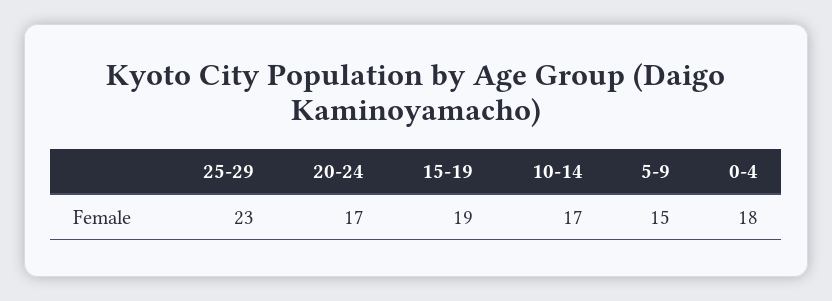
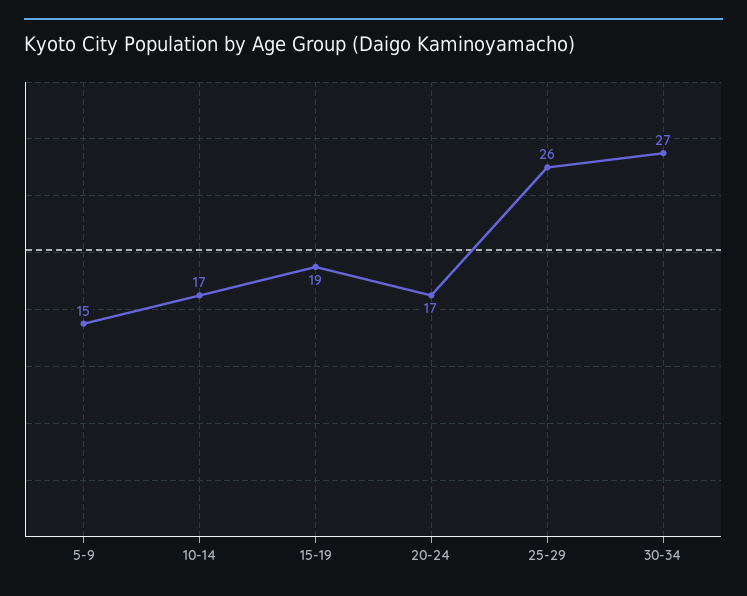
25-29: 23 -> 26
0-4: 18 -> none
30-34: none -> 27

